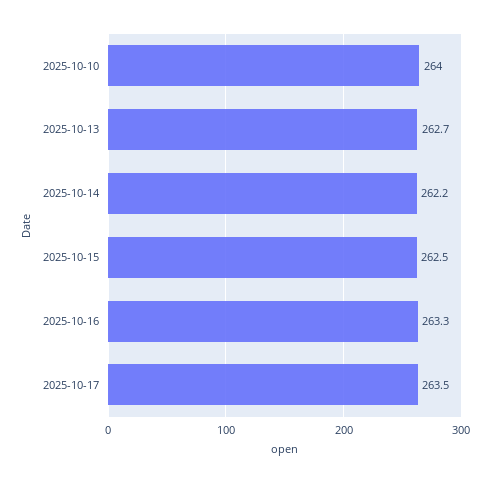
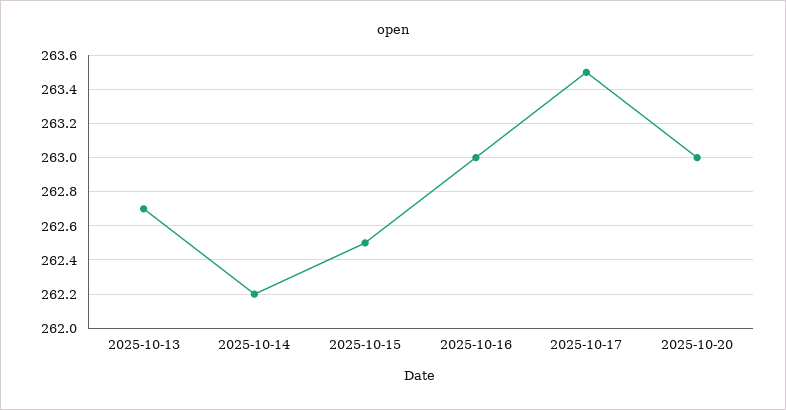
2025-10-10: 264 -> none
2025-10-16: 263.3 -> 263
2025-10-20: none -> 263

